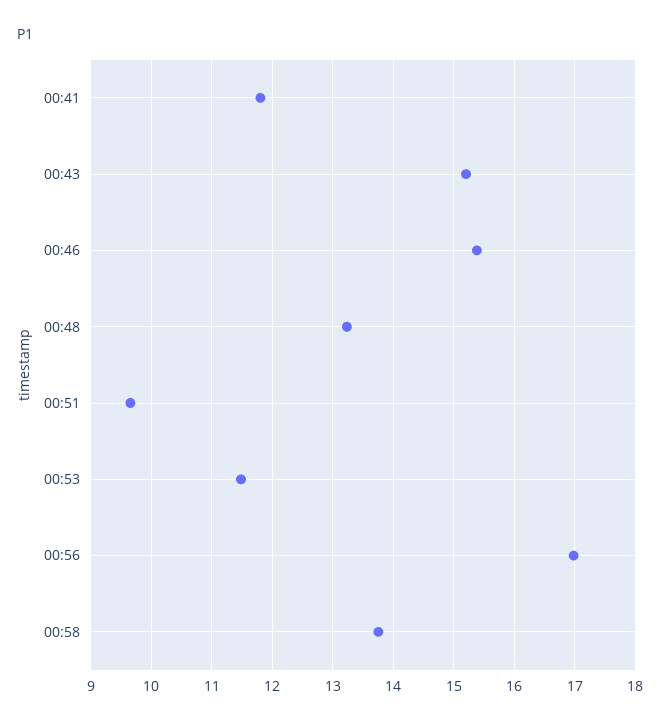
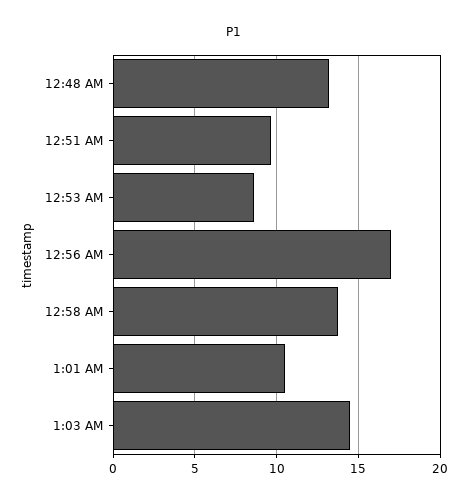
00:41: 11.8 -> none
00:43: 15.2 -> none
00:46: 15.4 -> none
00:53: 11.5 -> 8.5
1:01 AM: none -> 10.5
1:03 AM: none -> 14.5

